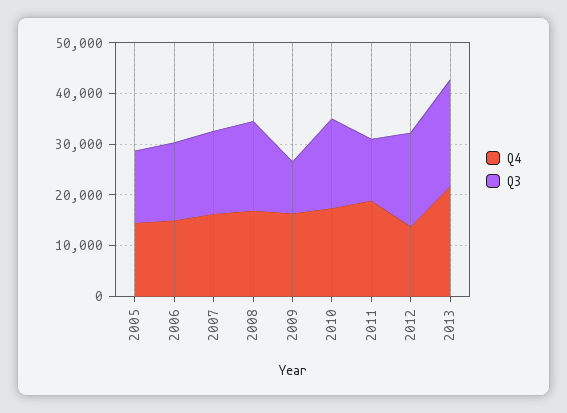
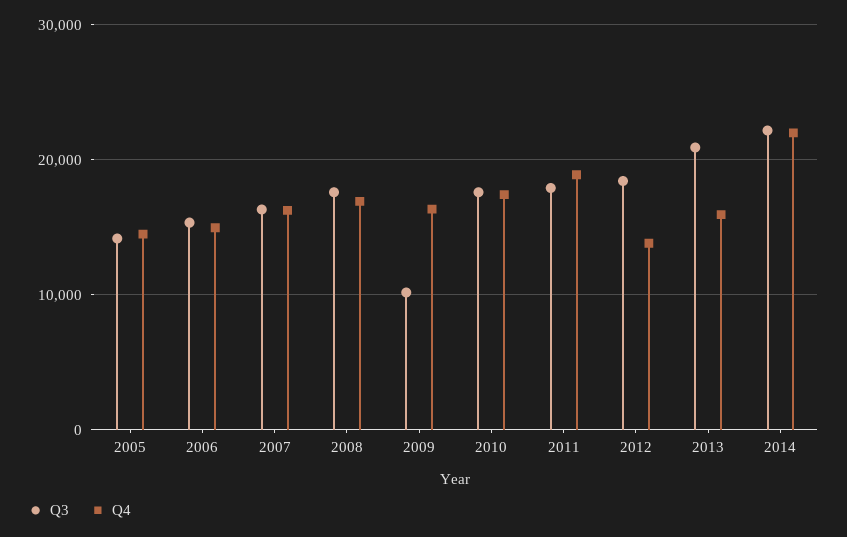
Q3, 2011: 12000 -> 18000
Q4, 2013: 22000 -> 16000
Q3, 2014: none -> 22000
Q4, 2014: none -> 22000

